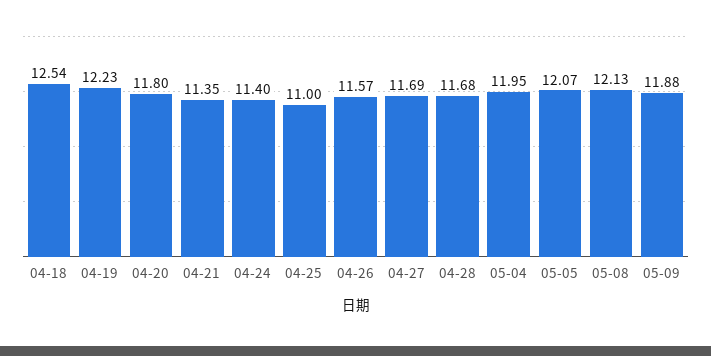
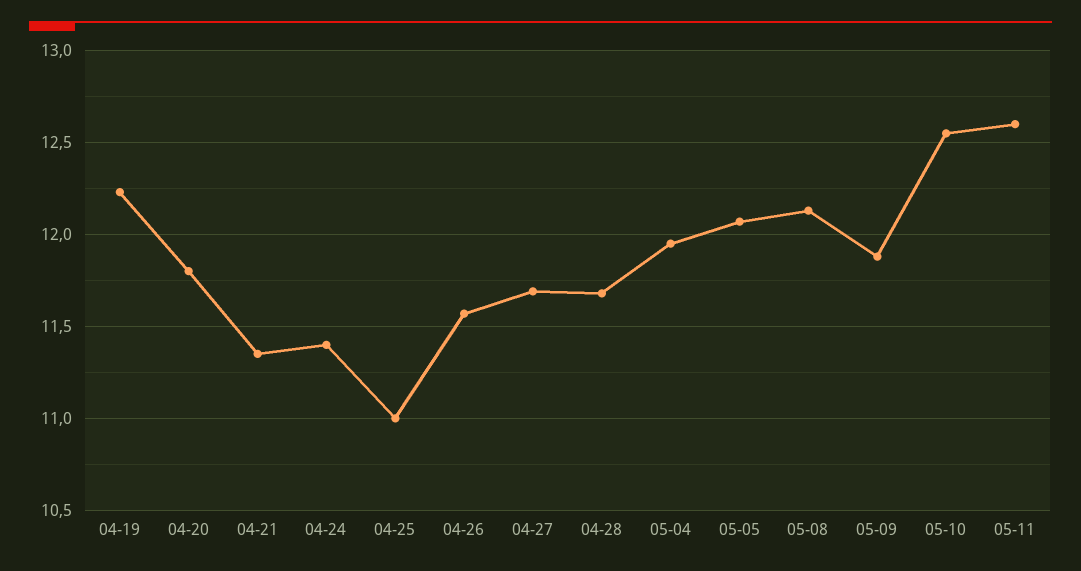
04-18: 12.54 -> none
05-10: none -> 12.55
05-11: none -> 12.6

